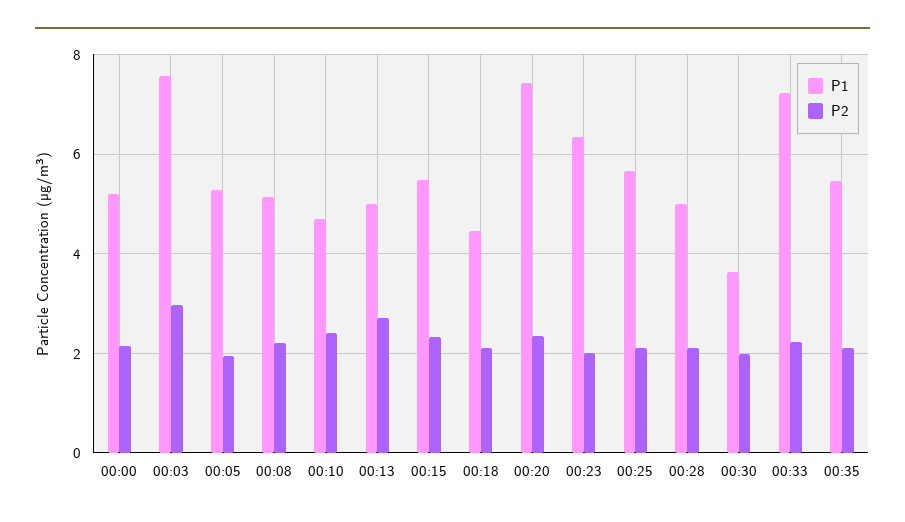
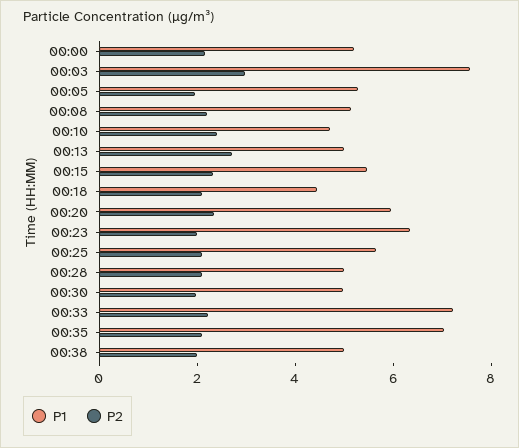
P1, 00:20: 7.4 -> 6
P1, 00:30: 3.6 -> 5
P1, 00:35: 5.4 -> 7
P1, 00:38: none -> 5
P2, 00:38: none -> 2

